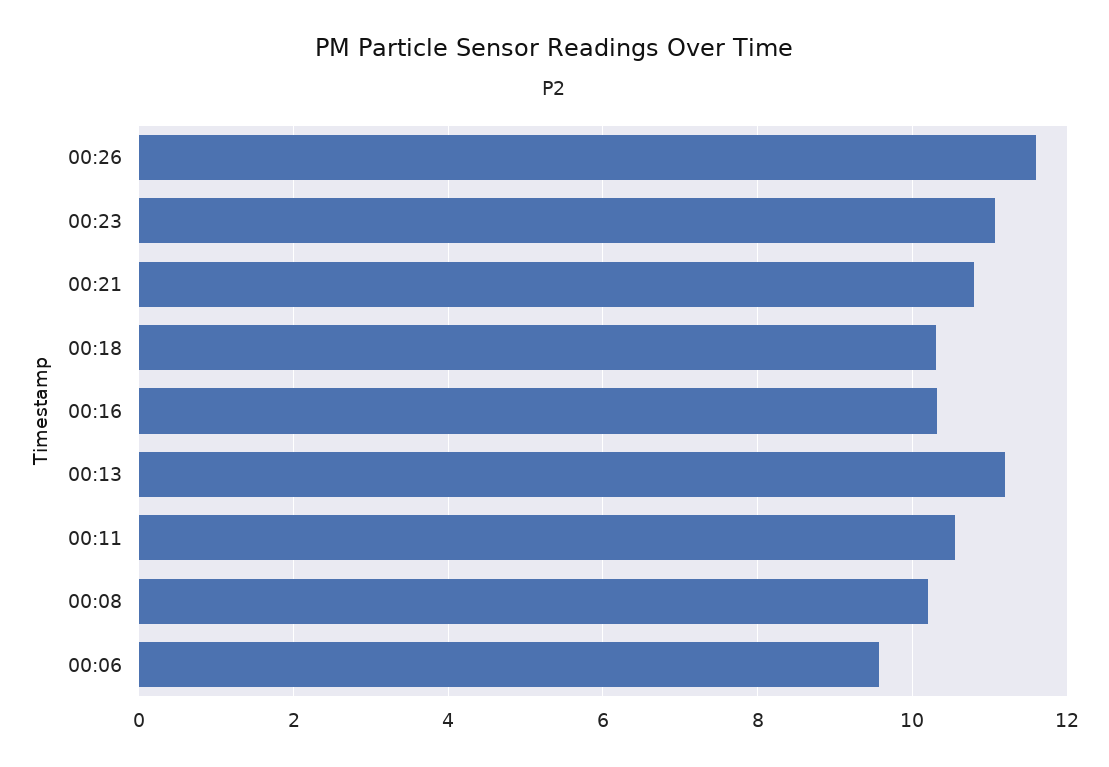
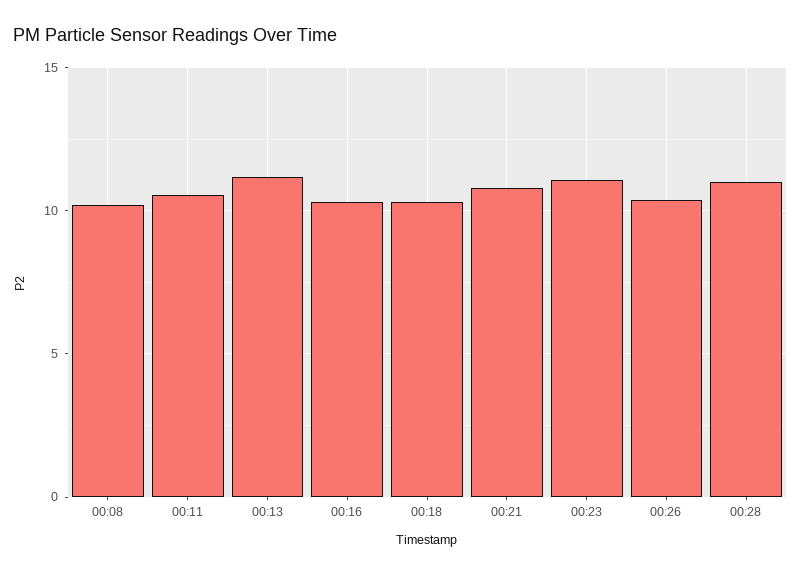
00:26: 11.6 -> 10.5
00:06: 9.6 -> none
00:28: none -> 11

